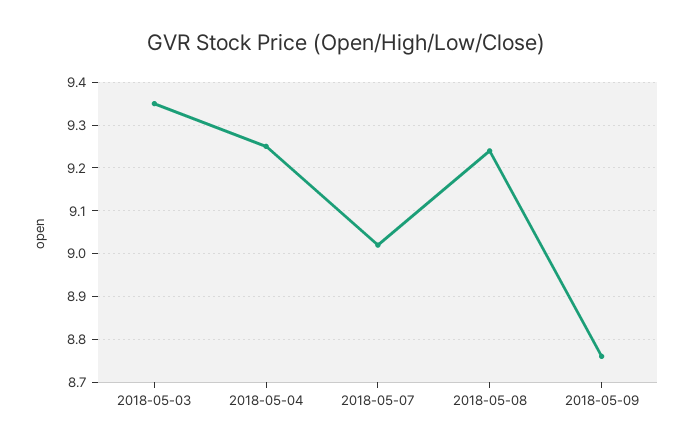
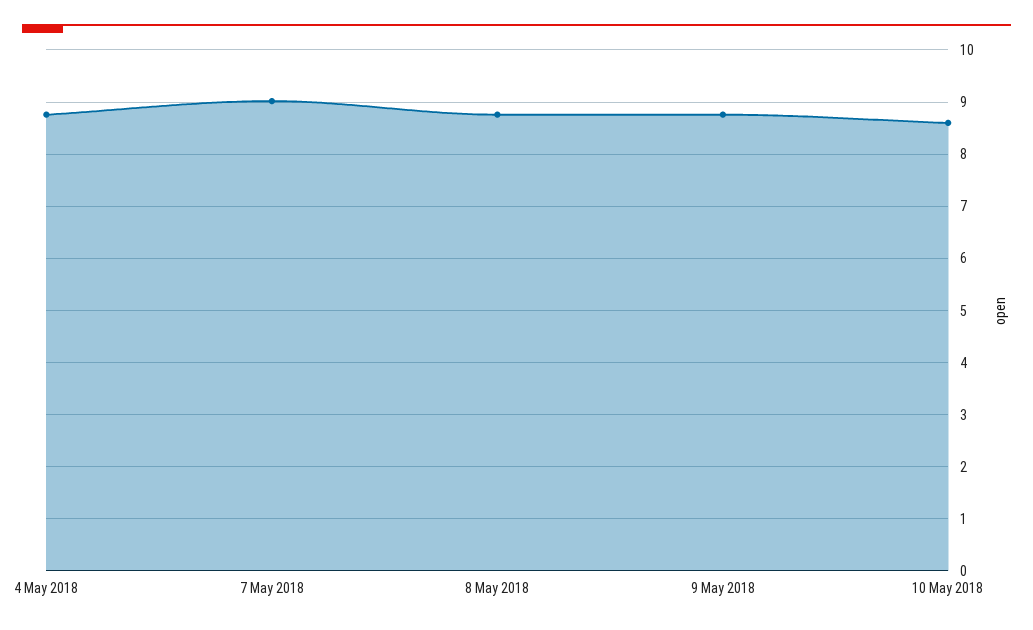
2018-05-03: 9.35 -> none
2018-05-04: 9.25 -> 8.8
2018-05-08: 9.25 -> 8.8
10 May 2018: none -> 8.6

